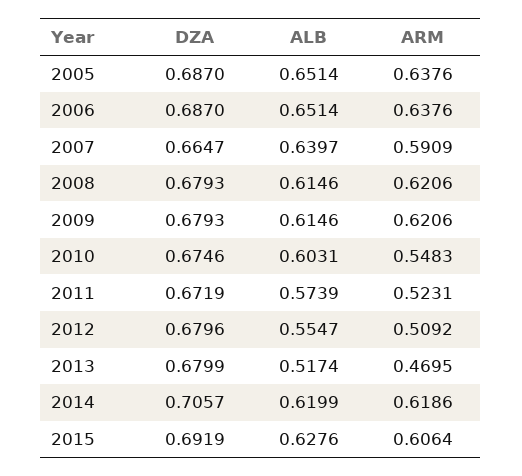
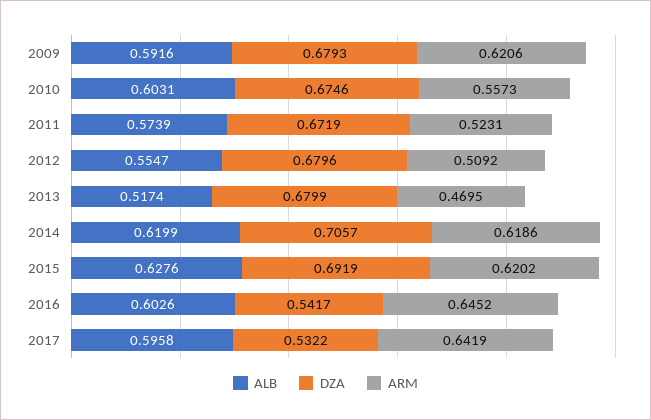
DZA, 2005: 0.687 -> none
ALB, 2005: 0.6514 -> none
ARM, 2005: 0.6376 -> none
DZA, 2006: 0.687 -> none
ALB, 2006: 0.6514 -> none
ARM, 2006: 0.6376 -> none
DZA, 2007: 0.6647 -> none
ALB, 2007: 0.6397 -> none
ARM, 2007: 0.5909 -> none
DZA, 2008: 0.6793 -> none
ALB, 2008: 0.6146 -> none
ARM, 2008: 0.6206 -> none
ALB, 2009: 0.6146 -> 0.5916
ARM, 2010: 0.5483 -> 0.5573
ARM, 2015: 0.6064 -> 0.6202
ALB, 2016: none -> 0.6026
DZA, 2016: none -> 0.5417
ARM, 2016: none -> 0.6452
ALB, 2017: none -> 0.5958
DZA, 2017: none -> 0.5322
ARM, 2017: none -> 0.6419

